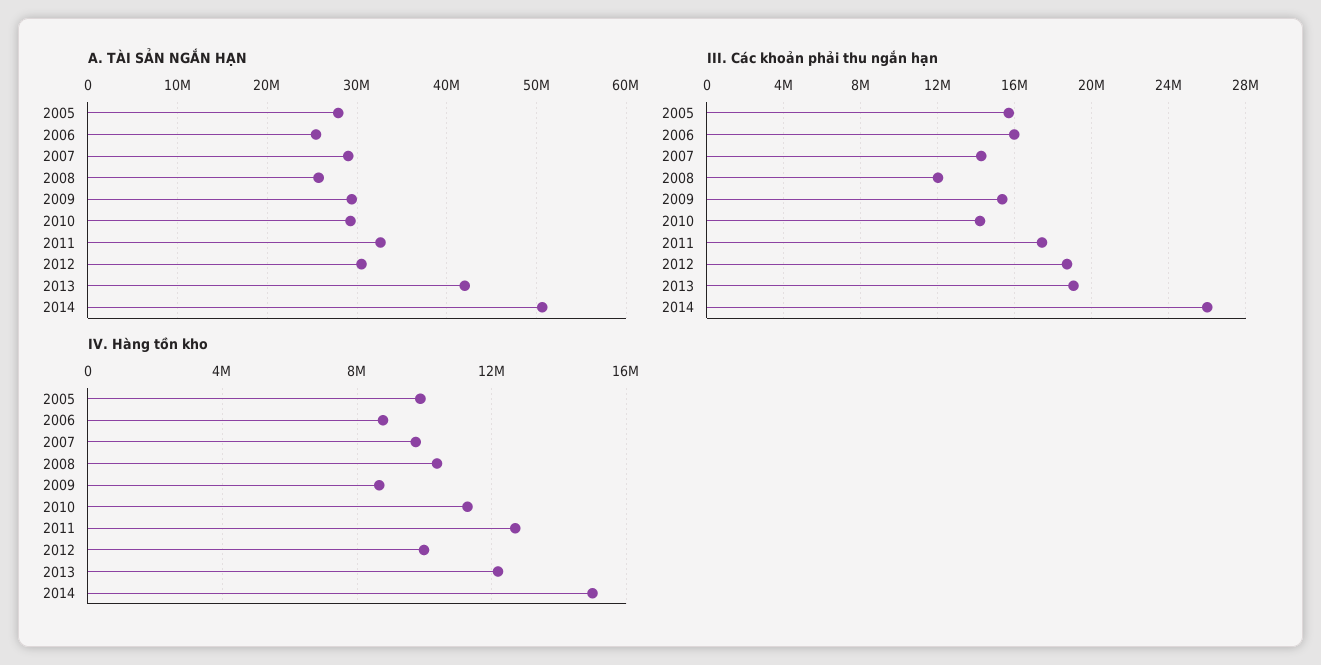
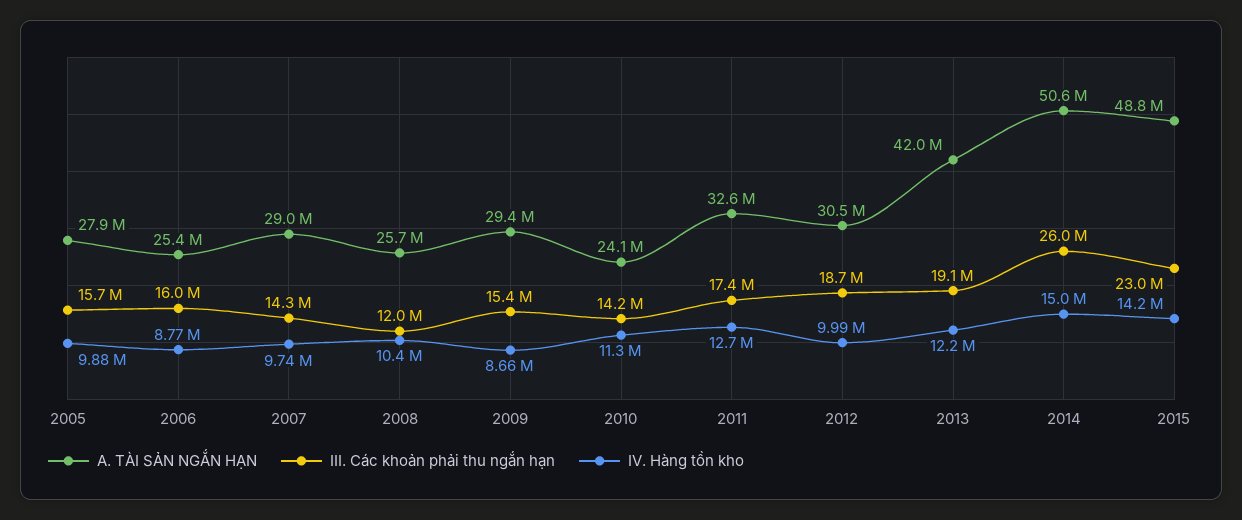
A. TÀI SẢN NGẮN HẠN, 2010: 29000000 -> 24100000
A. TÀI SẢN NGẮN HẠN, 2015: none -> 48800000
III. Các khoản phải thu ngắn hạn, 2015: none -> 23000000
IV. Hàng tồn kho, 2015: none -> 14200000

